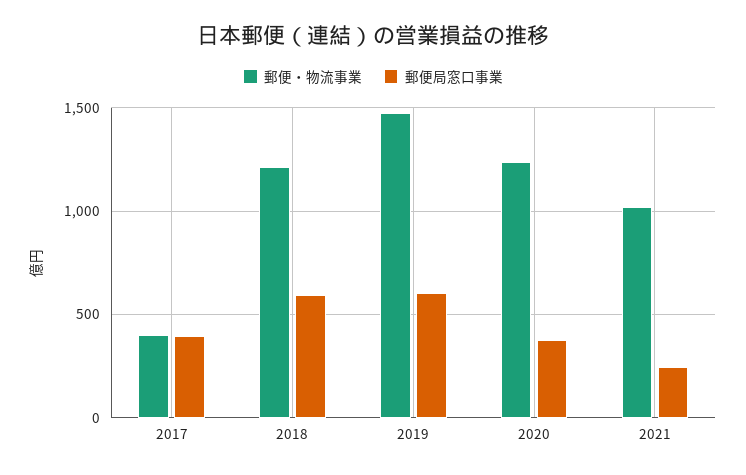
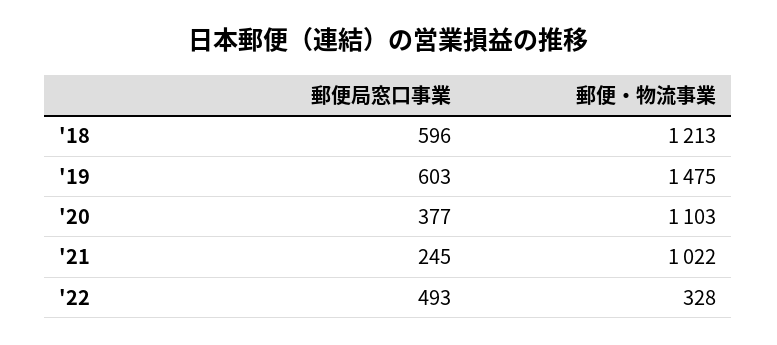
郵便・物流事業, 2017: 400 -> none
郵便局窓口事業, 2017: 400 -> none
郵便・物流事業, 2020: 1250 -> 1103
郵便局窓口事業, '22: none -> 493
郵便・物流事業, '22: none -> 328

